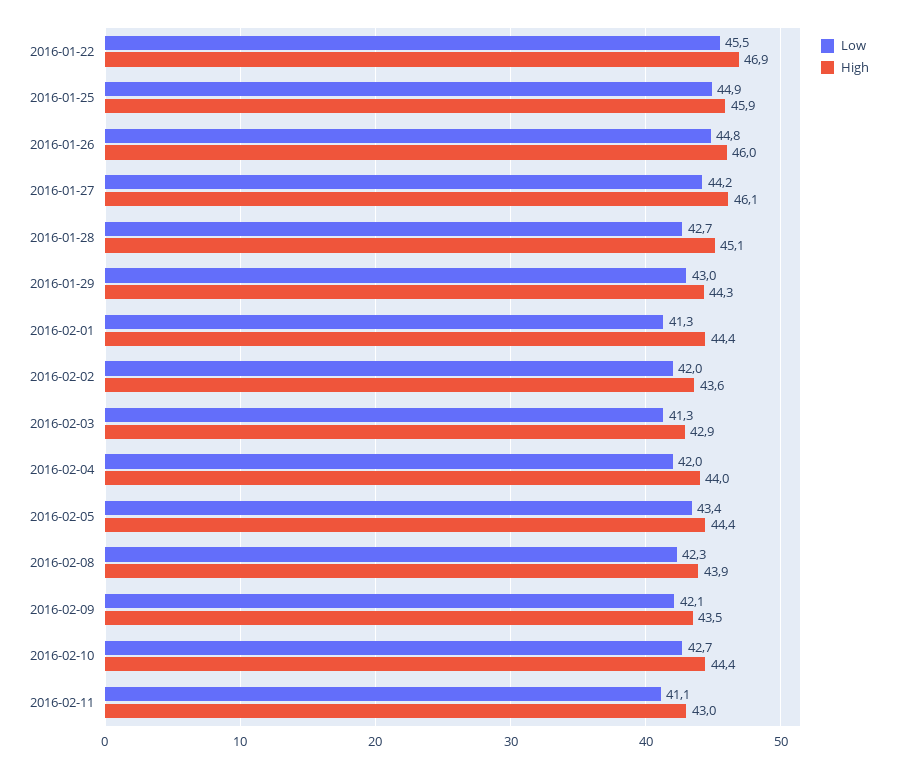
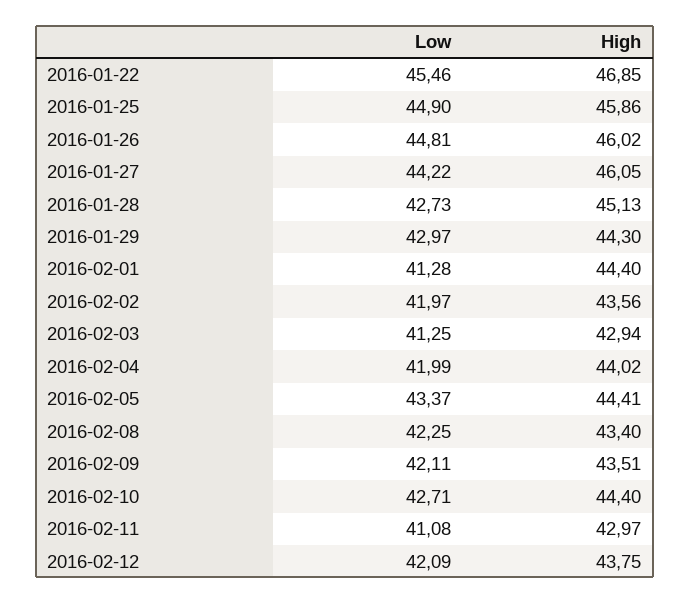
High, 2016-02-08: 43.9 -> 43.4
Low, 2016-02-12: none -> 42.09
High, 2016-02-12: none -> 43.75

